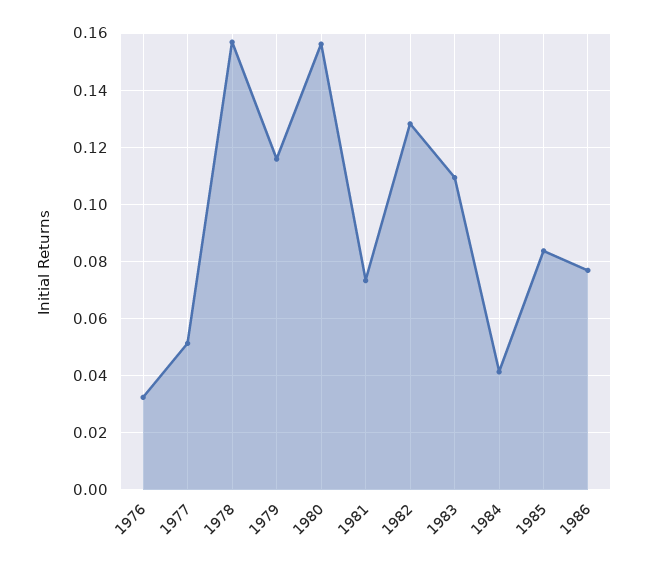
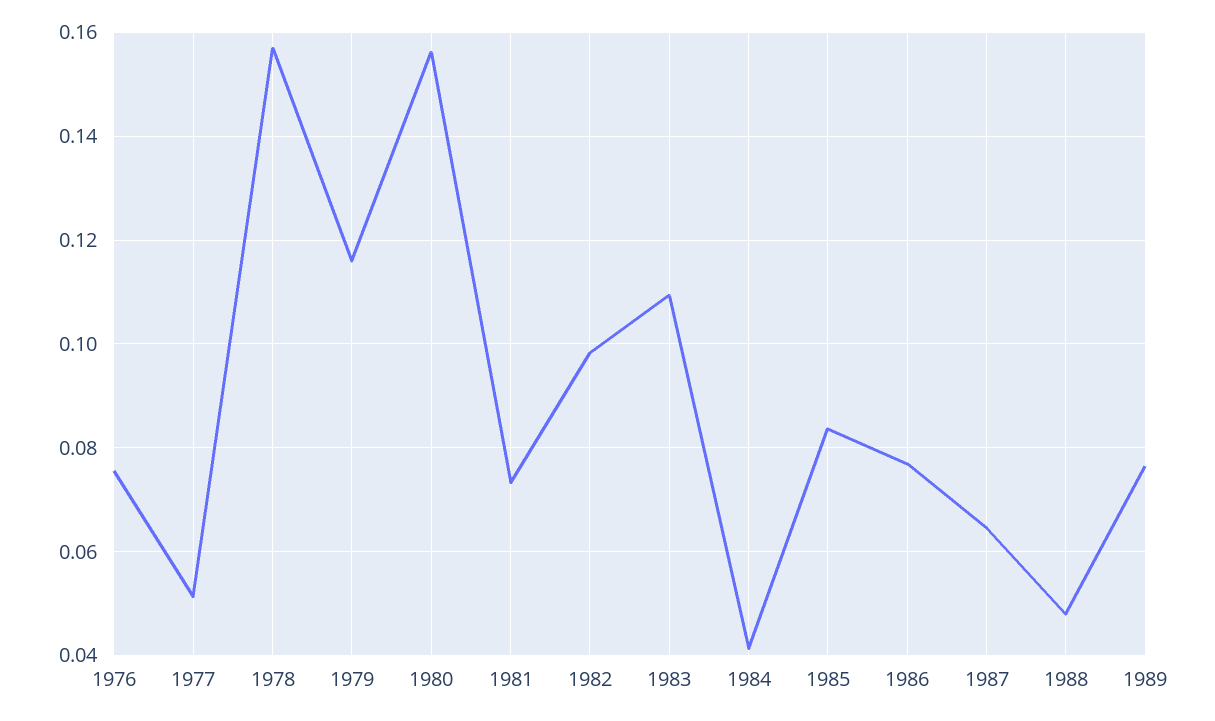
1976: 0.0325 -> 0.076
1982: 0.1275 -> 0.098
1987: none -> 0.064
1988: none -> 0.048
1989: none -> 0.076

